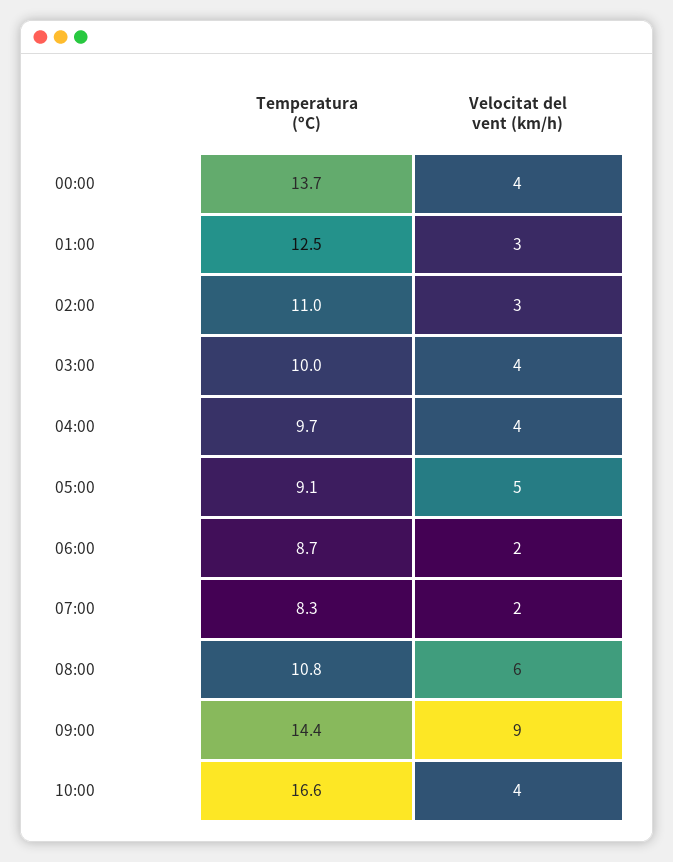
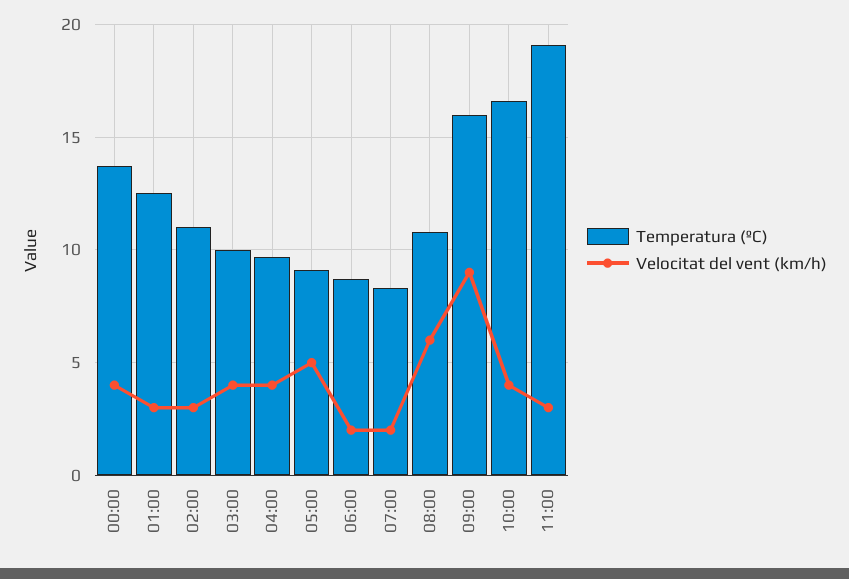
Temperatura (ºC), 09:00: 14.4 -> 16
Temperatura (ºC), 11:00: none -> 19
Velocitat del vent (km/h), 11:00: none -> 3

